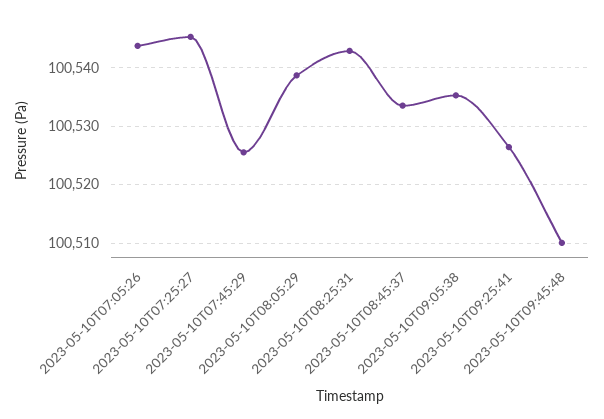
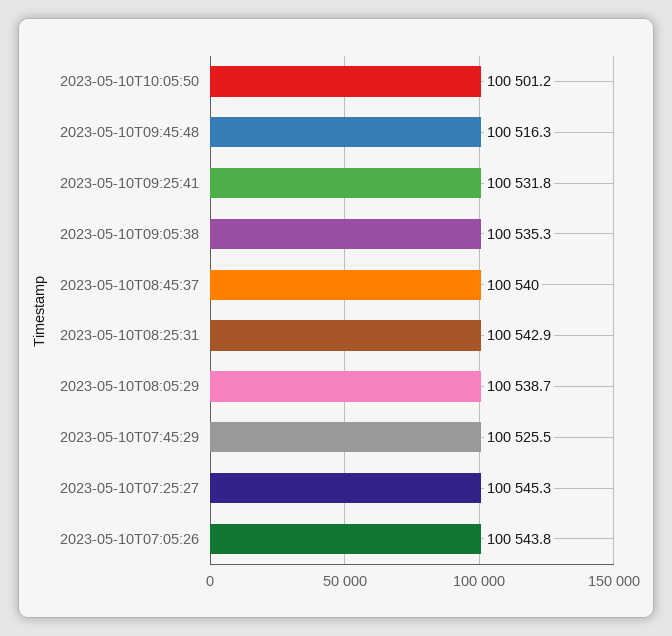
2023-05-10T08:45:37: 100534 -> 100540
2023-05-10T09:25:41: 100526 -> 100531.8
2023-05-10T09:45:48: 100510 -> 100516.3
2023-05-10T10:05:50: none -> 100501.2

